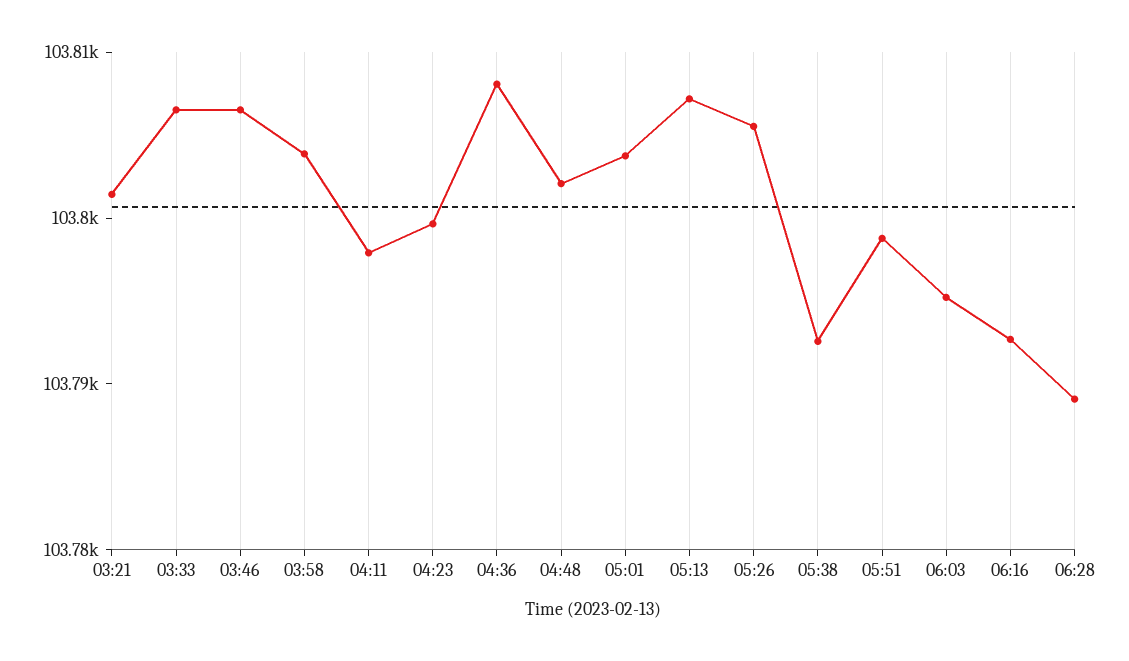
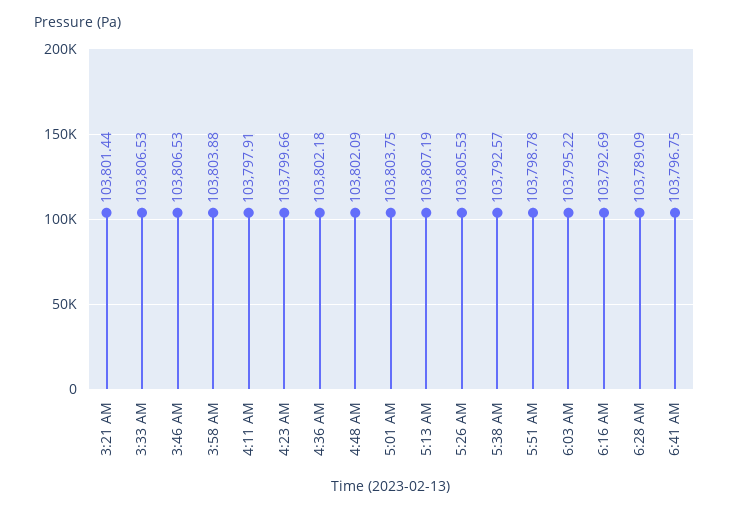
04:36: 103808 -> 103802.18
6:41 AM: none -> 103796.75

